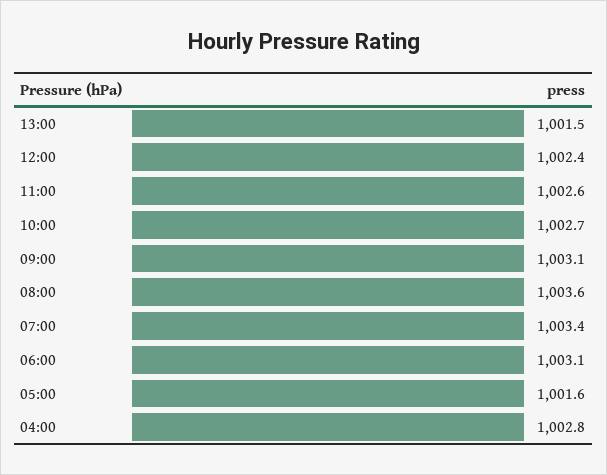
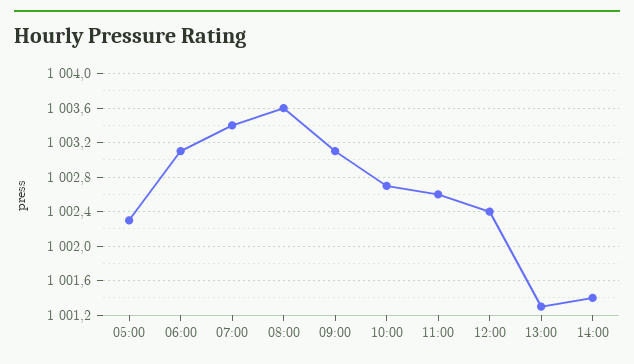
13:00: 1001.5 -> 1001.3
05:00: 1001.6 -> 1002.3
04:00: 1002.8 -> none
14:00: none -> 1001.4

